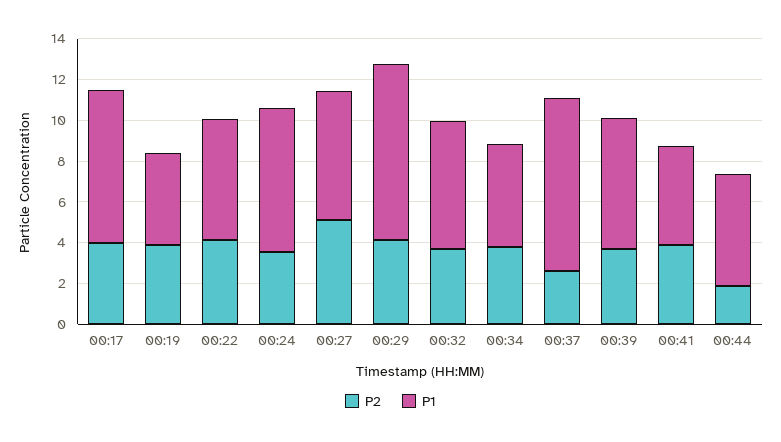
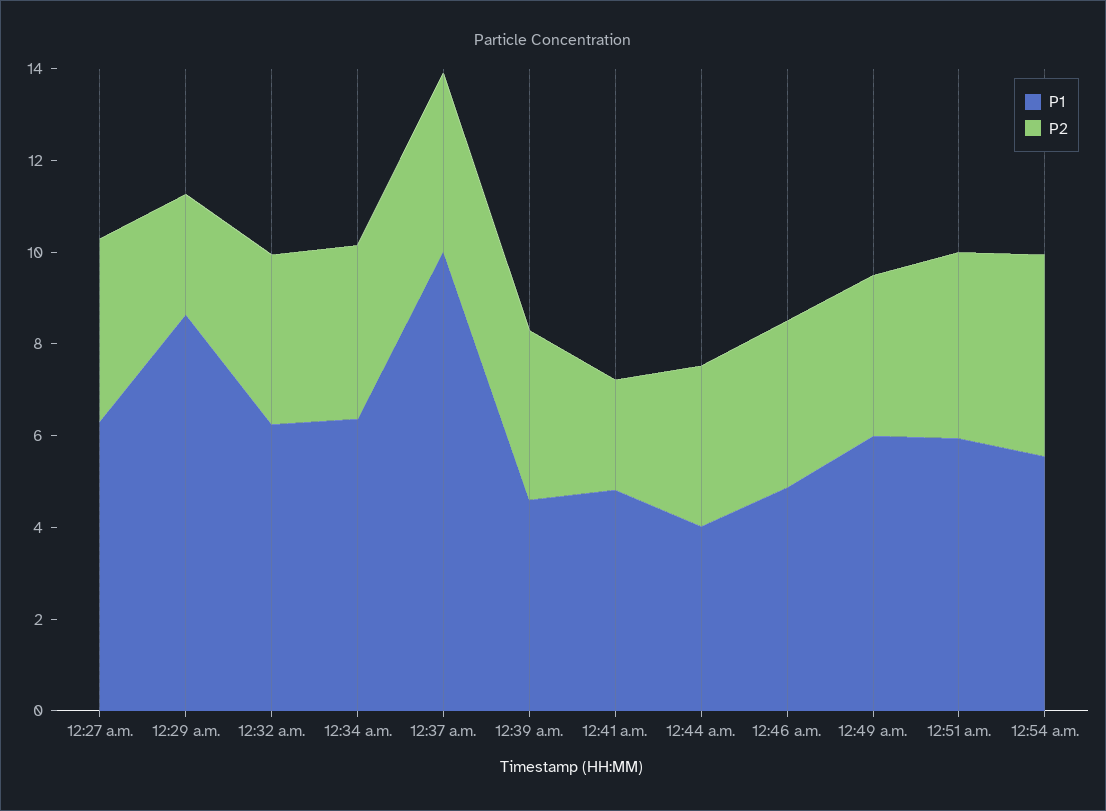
P2, 00:17: 4 -> none
P1, 00:17: 7.5 -> none
P2, 00:19: 4 -> none
P1, 00:19: 4.5 -> none
P2, 00:22: 4 -> none
P1, 00:22: 6 -> none
P2, 00:24: 3.5 -> none
P1, 00:24: 7 -> none
P2, 00:27: 5 -> 4
P2, 00:29: 4 -> 2.5
P1, 00:34: 5 -> 6.5
P2, 00:37: 2.5 -> 4
P1, 00:37: 8.5 -> 10
P1, 00:39: 6.5 -> 4.5
P2, 00:41: 4 -> 2.5
P2, 00:44: 2 -> 3.5
P1, 00:44: 5.5 -> 4
P1, 12:46 a.m.: none -> 5
P2, 12:46 a.m.: none -> 3.5
P1, 12:49 a.m.: none -> 6
P2, 12:49 a.m.: none -> 3.5
P1, 12:51 a.m.: none -> 6
P2, 12:51 a.m.: none -> 4
P1, 12:54 a.m.: none -> 5.5
P2, 12:54 a.m.: none -> 4.5

